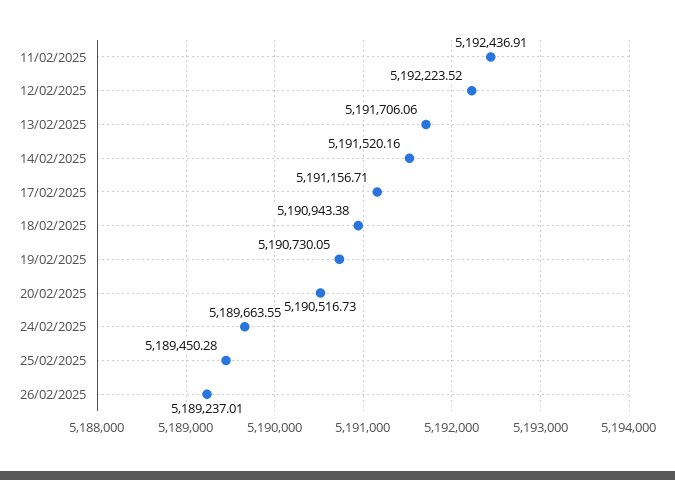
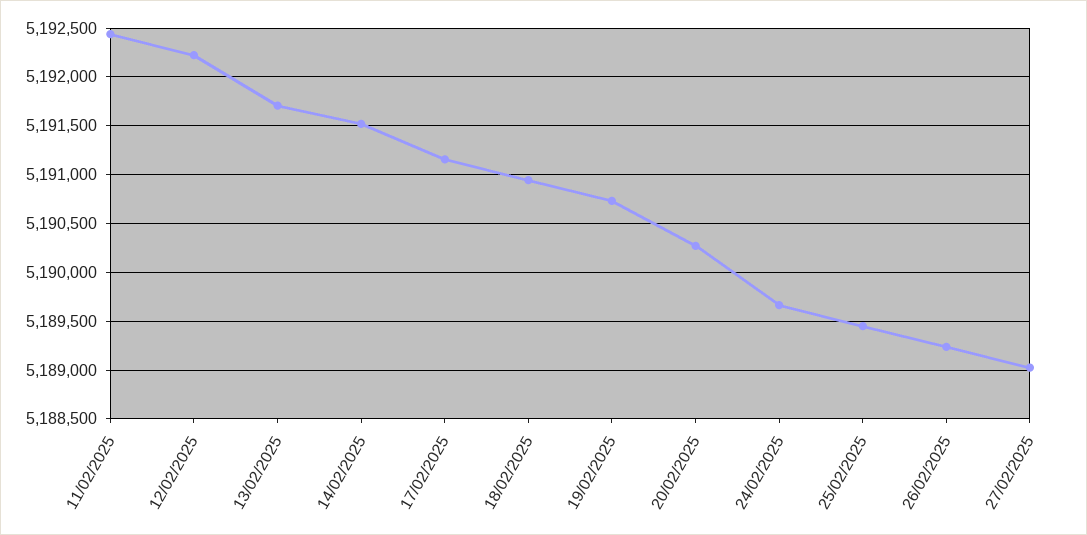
20/02/2025: 5190516.73 -> 5190300
27/02/2025: none -> 5189000

